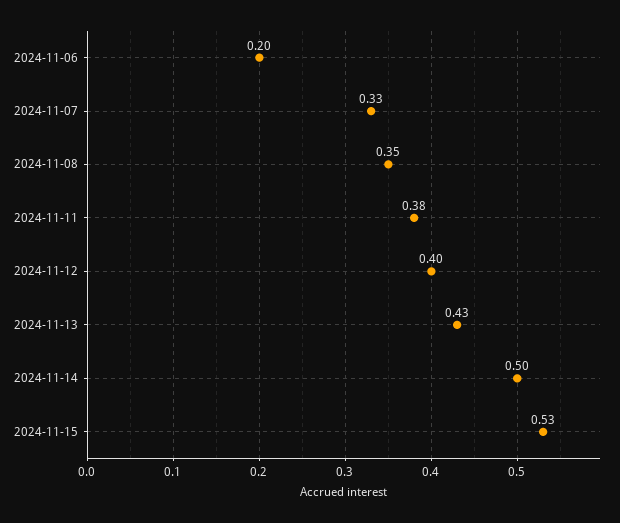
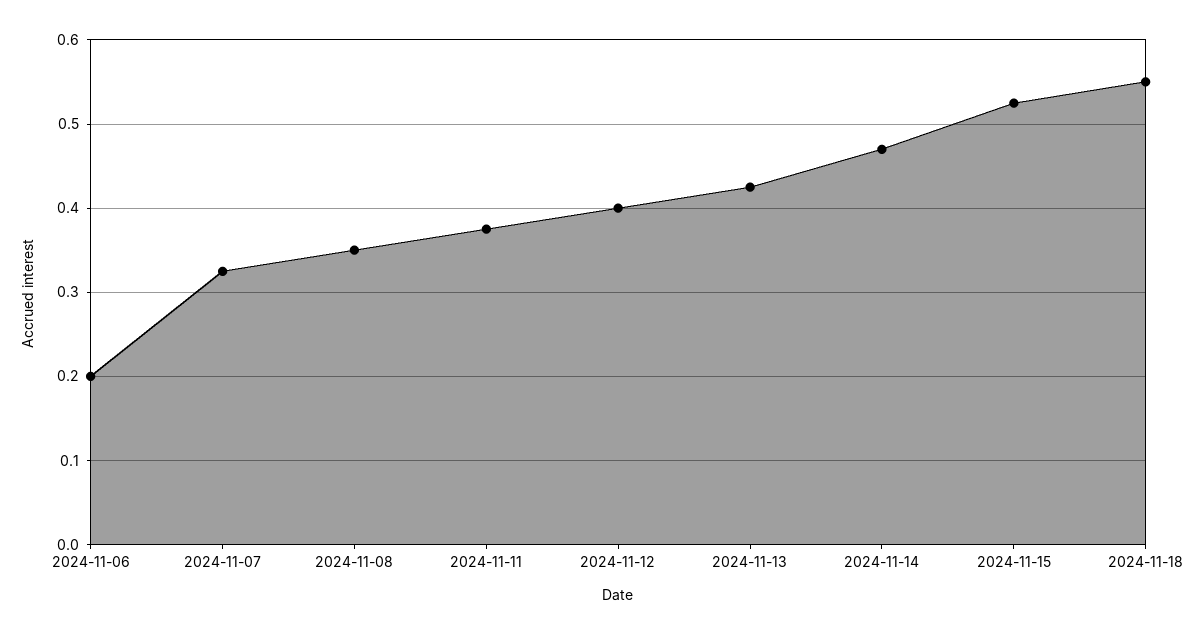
2024-11-14: 0.5 -> 0.47
2024-11-18: none -> 0.55

